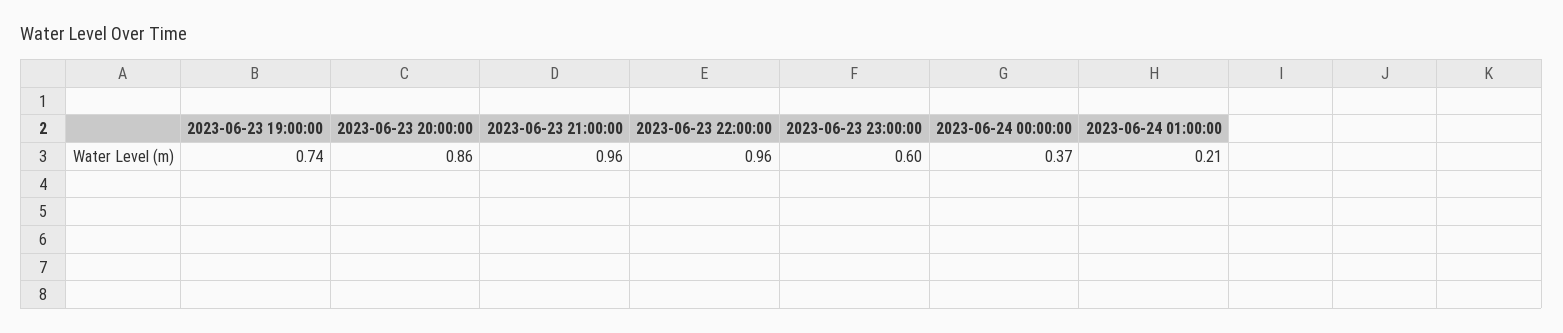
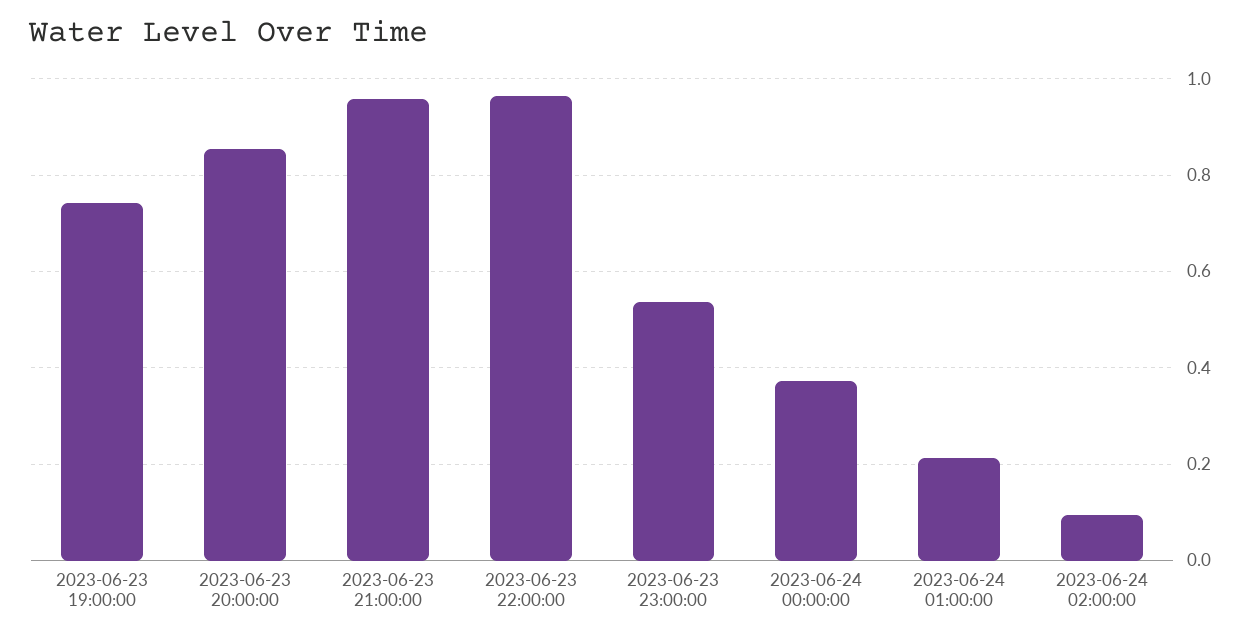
2023-06-23 23:00:00: 0.6 -> 0.54
2023-06-24 02:00:00: none -> 0.1

